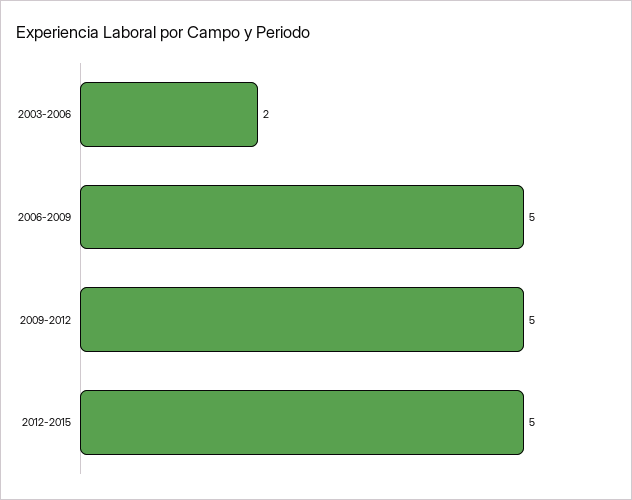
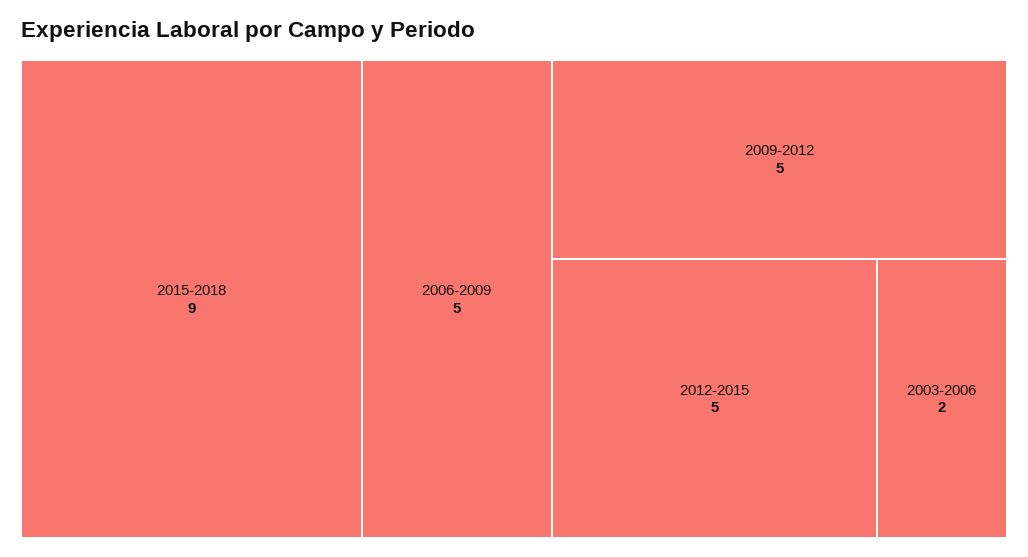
2015-2018: none -> 9

